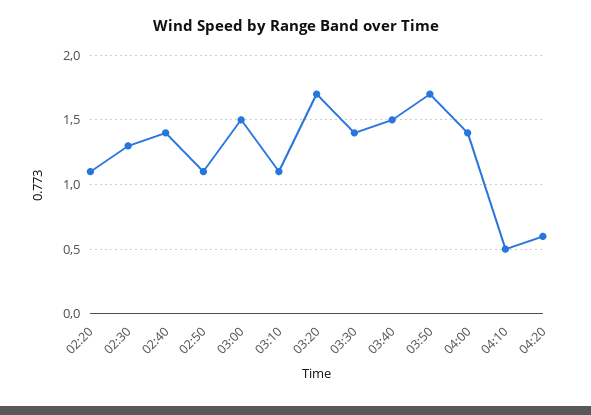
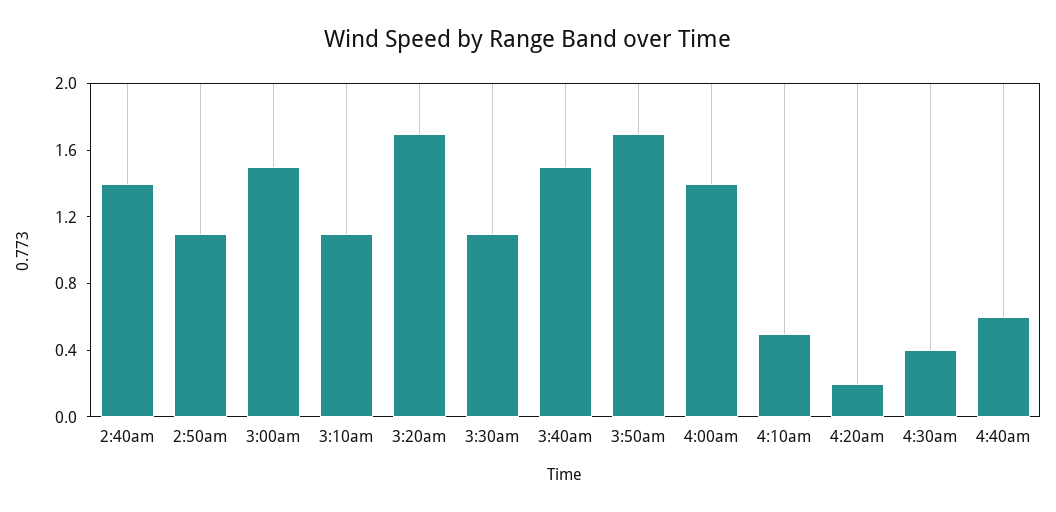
02:20: 1.1 -> none
02:30: 1.3 -> none
03:30: 1.4 -> 1.1
04:20: 0.6 -> 0.2
4:30am: none -> 0.4
4:40am: none -> 0.6

